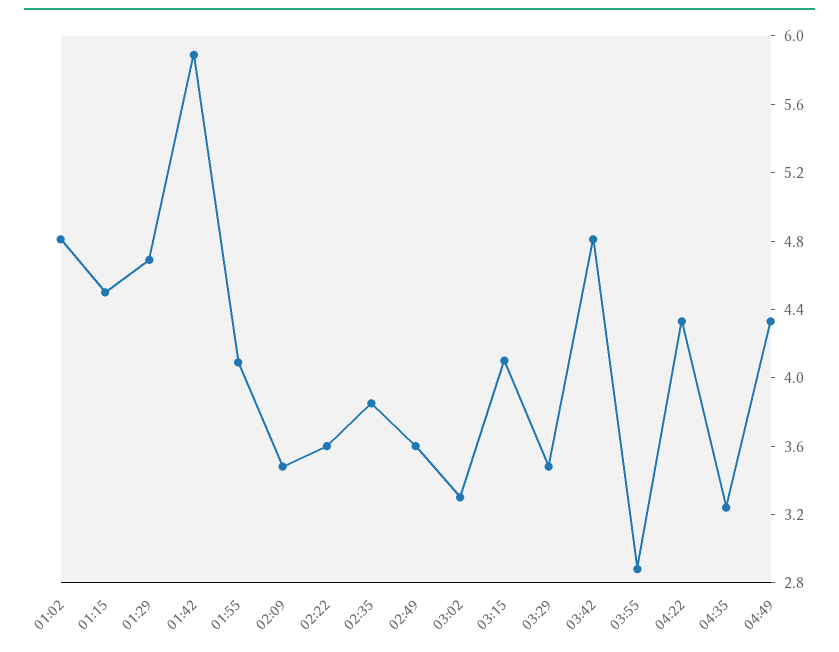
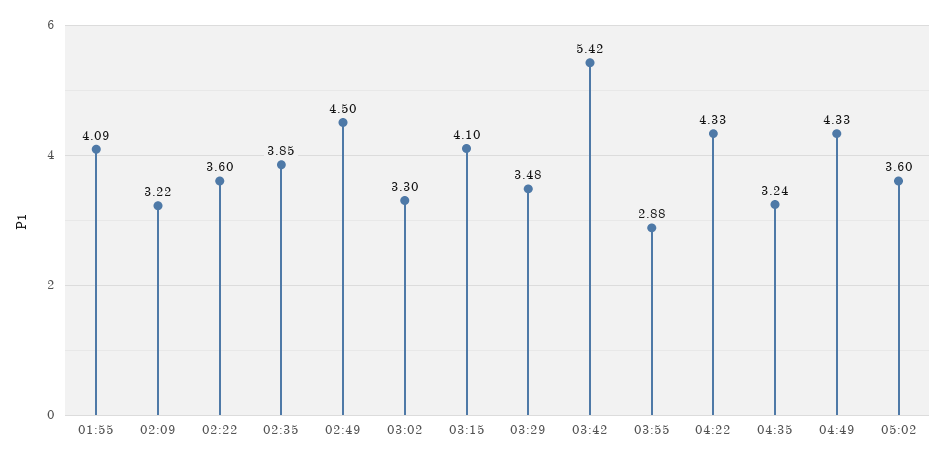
01:02: 4.8 -> none
01:15: 4.5 -> none
01:29: 4.7 -> none
01:42: 5.9 -> none
02:09: 3.5 -> 3.22
02:49: 3.6 -> 4.5
03:42: 4.8 -> 5.42
05:02: none -> 3.6

